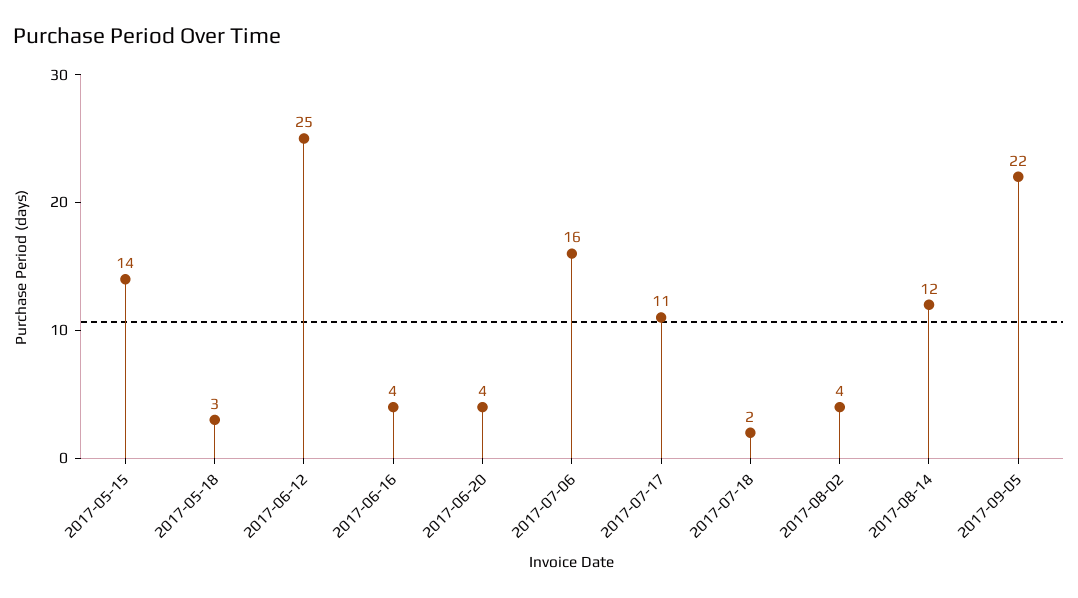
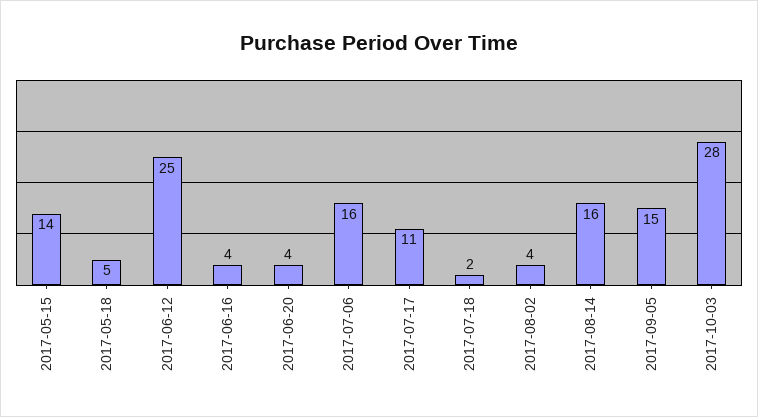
2017-05-18: 3 -> 5
2017-08-14: 12 -> 16
2017-09-05: 22 -> 15
2017-10-03: none -> 28

